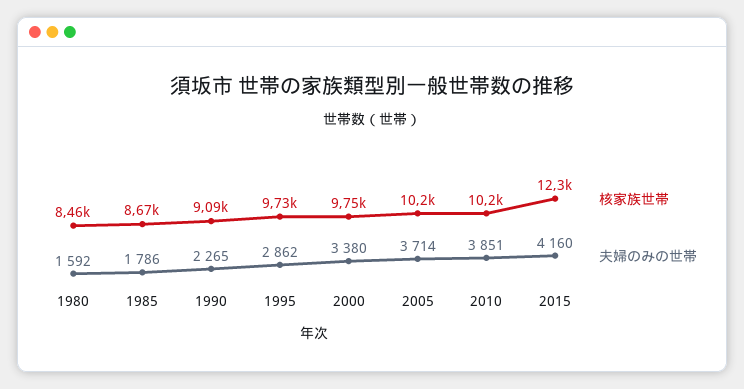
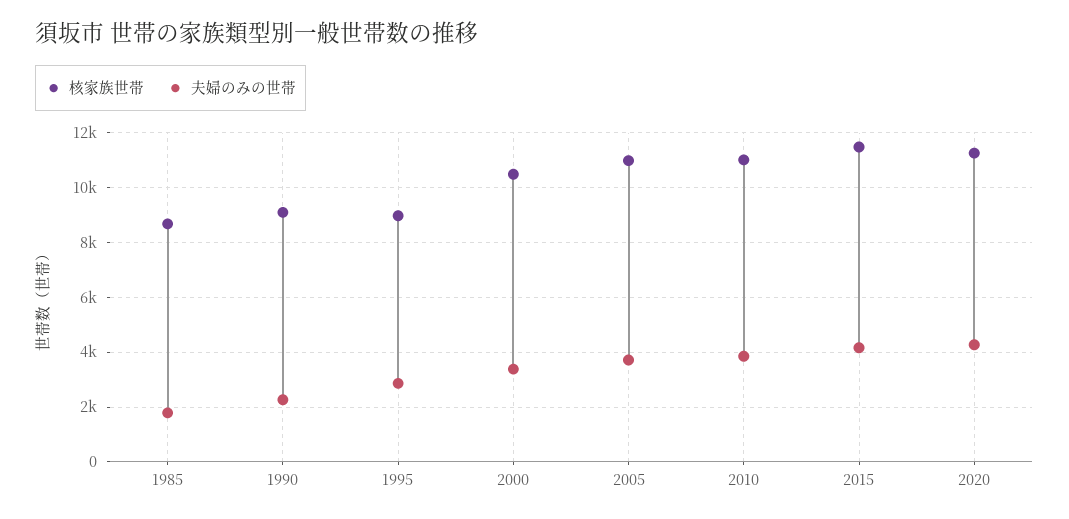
核家族世帯, 1980: 8460 -> none
夫婦のみの世帯, 1980: 1592 -> none
核家族世帯, 1995: 9730 -> 9000
核家族世帯, 2000: 9750 -> 10500
核家族世帯, 2005: 10200 -> 11000
核家族世帯, 2010: 10200 -> 11000
核家族世帯, 2015: 12300 -> 11500
核家族世帯, 2020: none -> 11250
夫婦のみの世帯, 2020: none -> 4250

